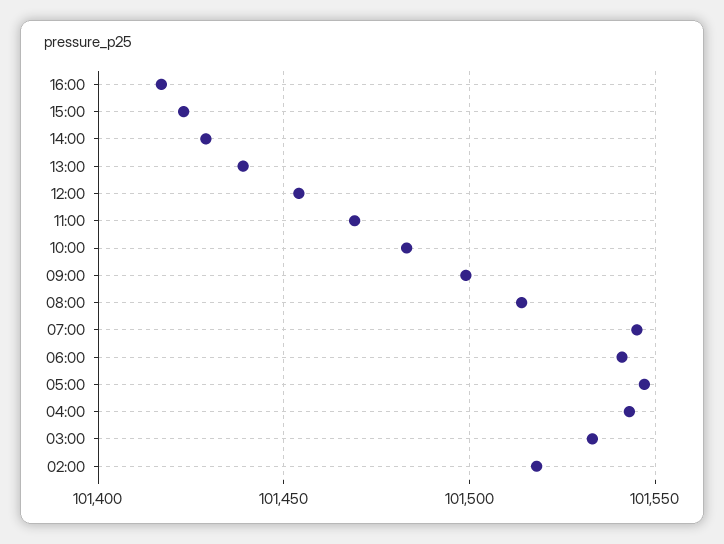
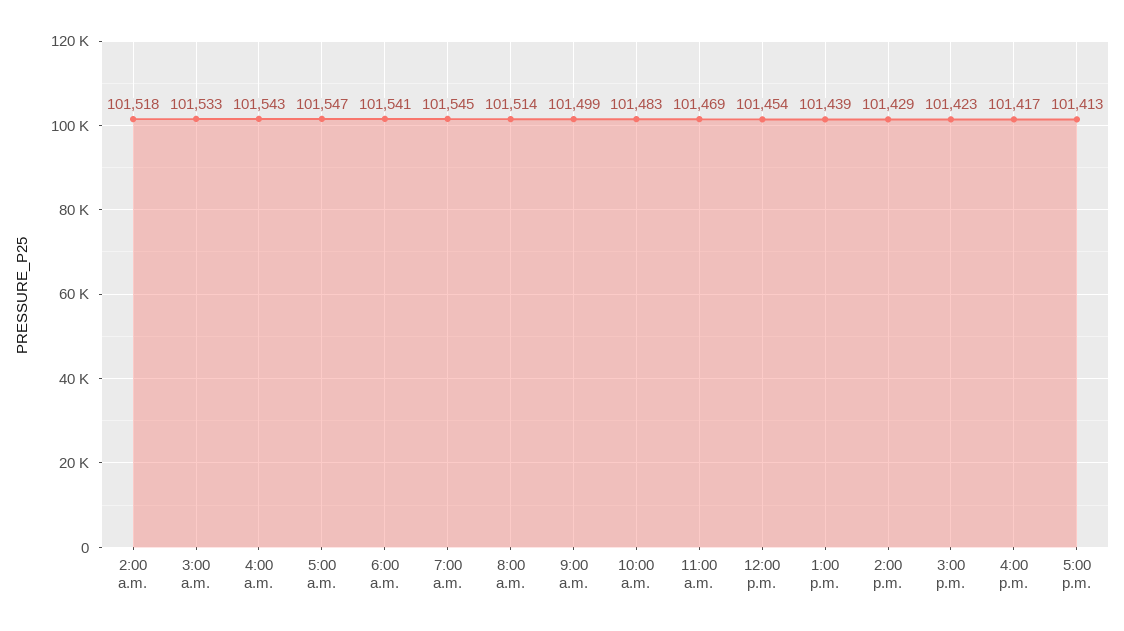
5:00 p.m.: none -> 101413

